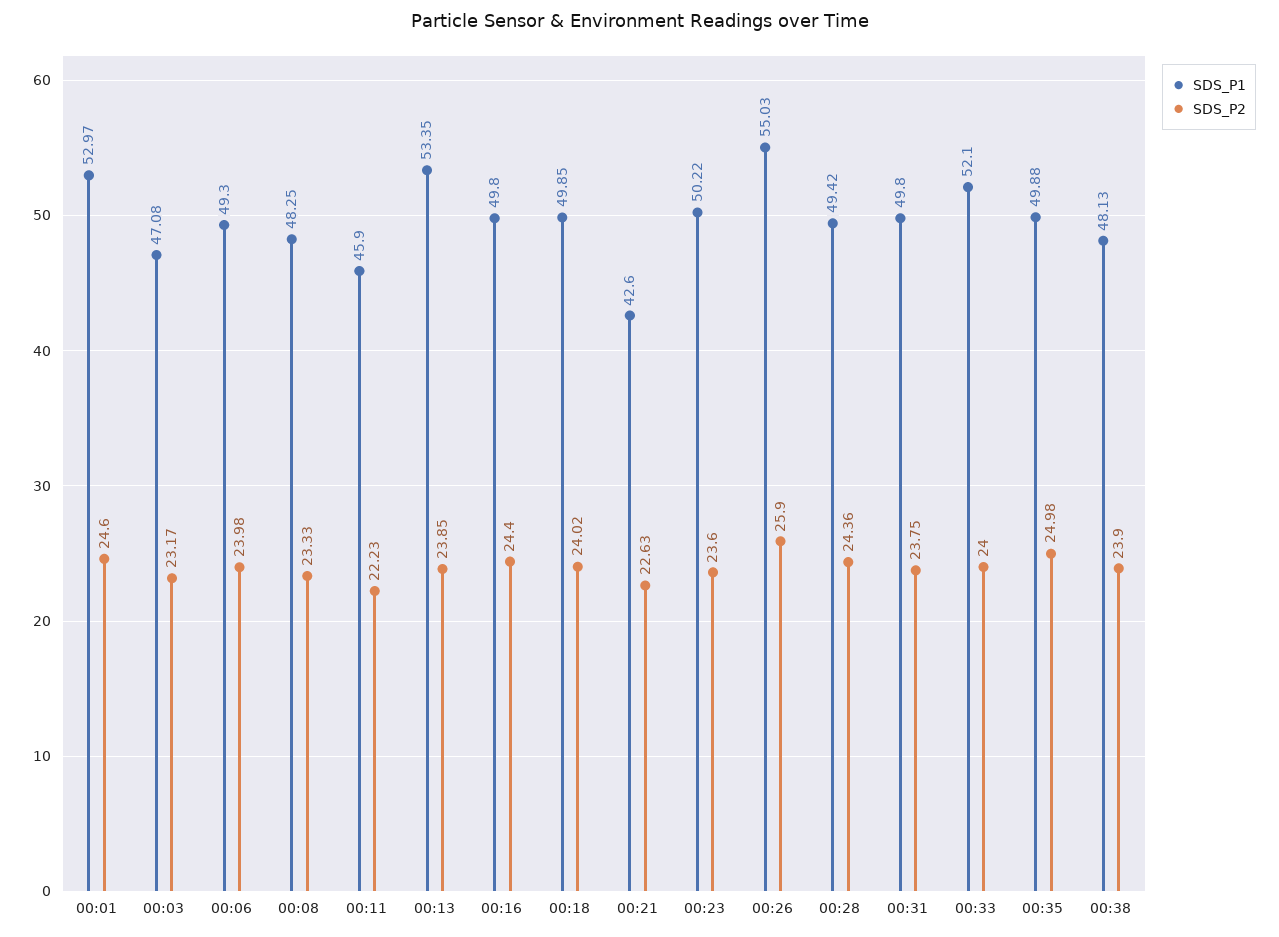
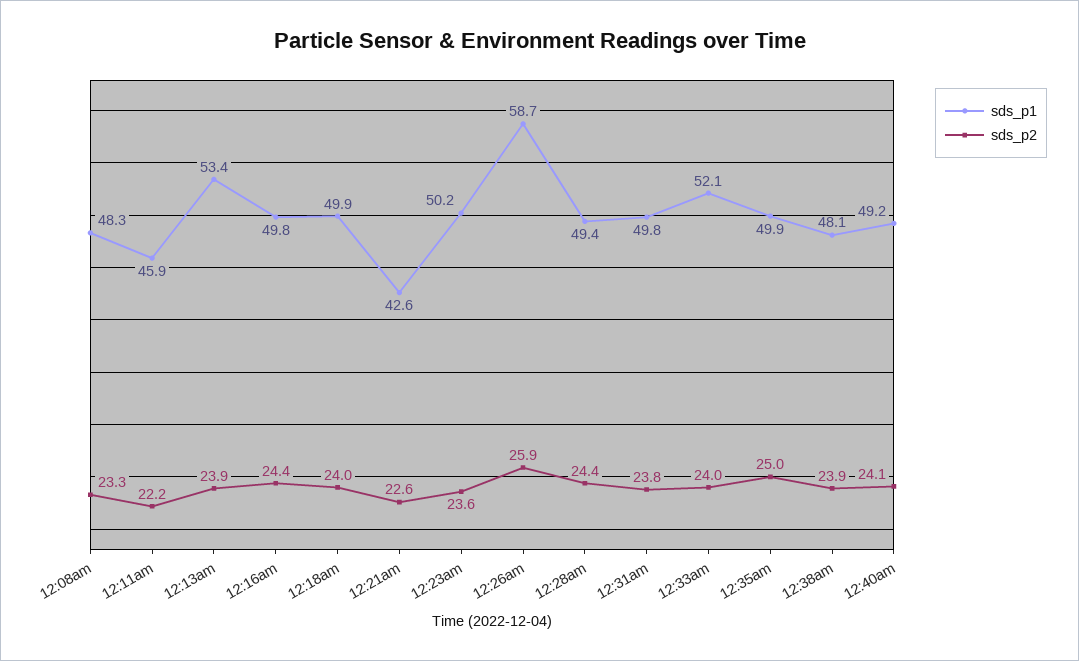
SDS_P1, 00:01: 52.97 -> none
SDS_P2, 00:01: 24.6 -> none
SDS_P1, 00:03: 47.08 -> none
SDS_P2, 00:03: 23.17 -> none
SDS_P1, 00:06: 49.3 -> none
SDS_P2, 00:06: 23.98 -> none
SDS_P1, 00:26: 55.03 -> 58.7
SDS_P1, 12:40am: none -> 49.2
SDS_P2, 12:40am: none -> 24.1

